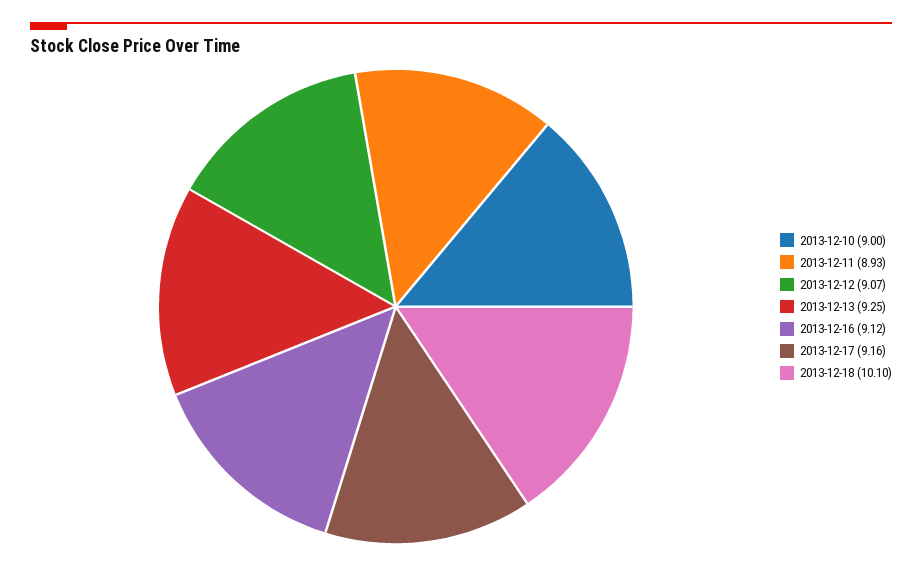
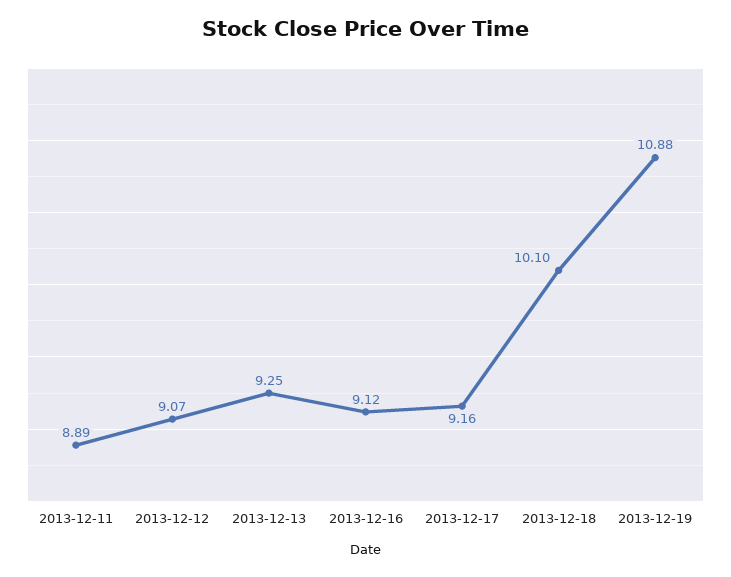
2013-12-10: 9 -> none
2013-12-11: 8.93 -> 8.89
2013-12-19: none -> 10.88

